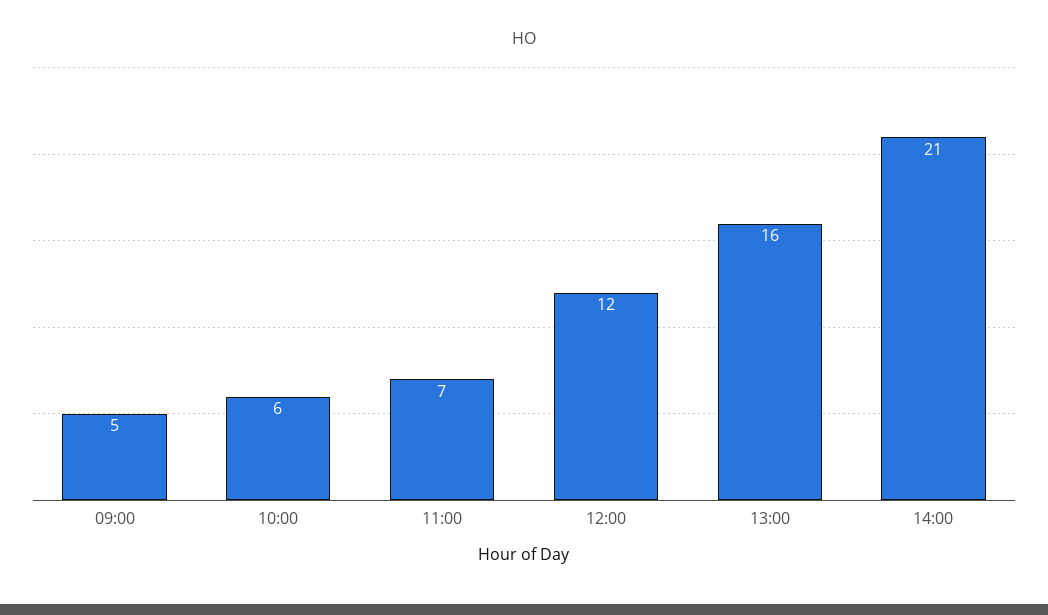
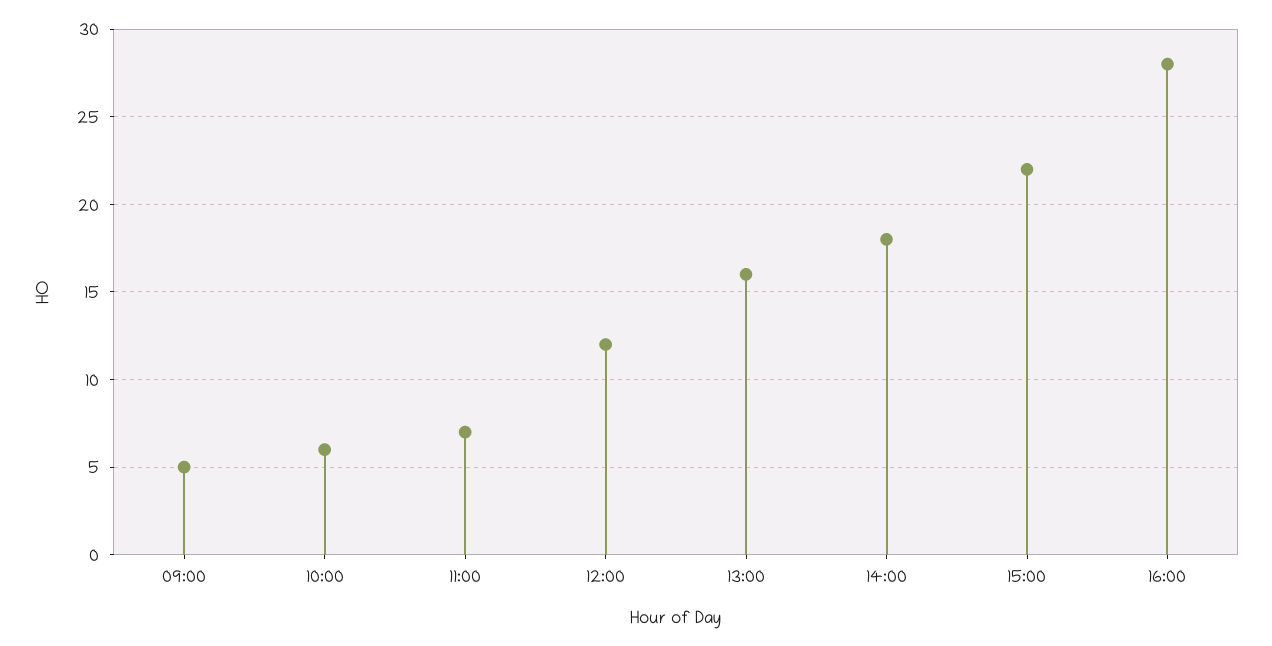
14:00: 21 -> 18
15:00: none -> 22
16:00: none -> 28

